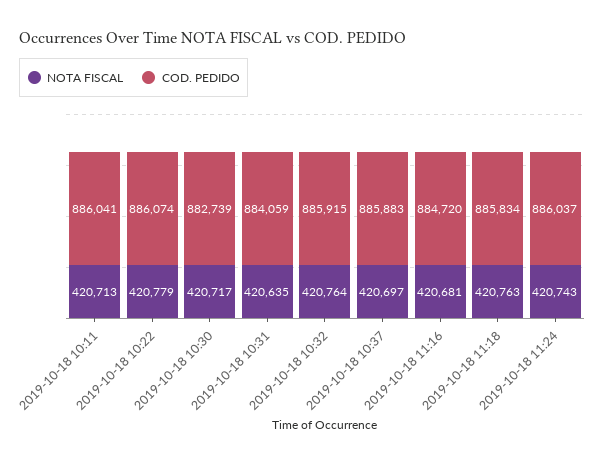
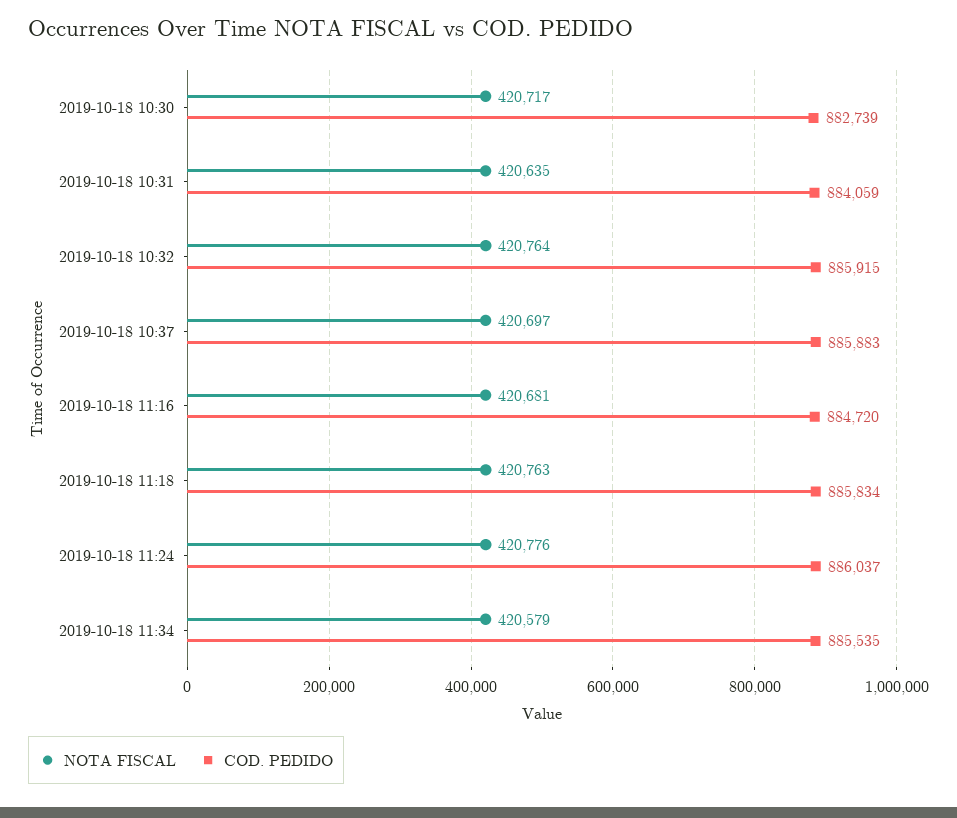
NOTA FISCAL, 2019-10-18 10:11: 420713 -> none
COD. PEDIDO, 2019-10-18 10:11: 886041 -> none
NOTA FISCAL, 2019-10-18 10:22: 420779 -> none
COD. PEDIDO, 2019-10-18 10:22: 886074 -> none
NOTA FISCAL, 2019-10-18 11:24: 420743 -> 420776
NOTA FISCAL, 2019-10-18 11:34: none -> 420579
COD. PEDIDO, 2019-10-18 11:34: none -> 885535

